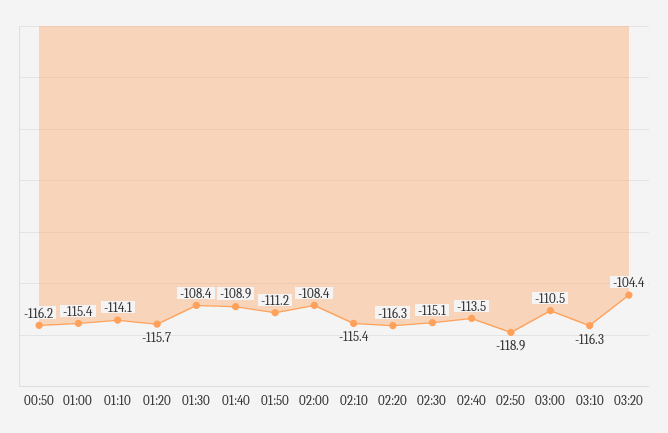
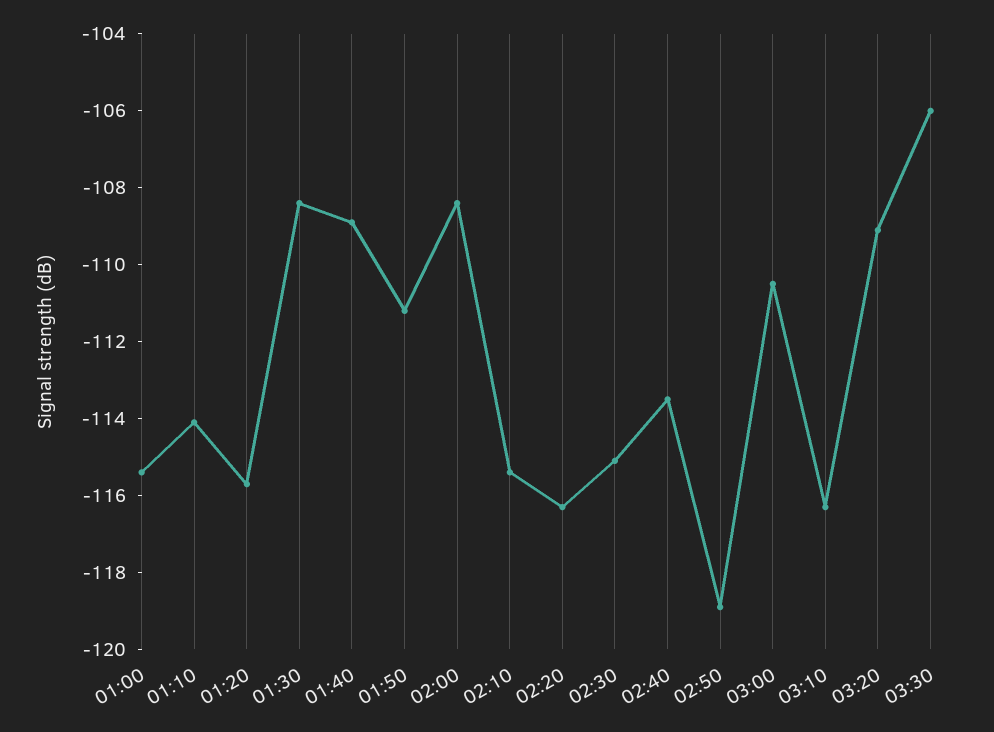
00:50: -116.2 -> none
03:20: -104.4 -> -109
03:30: none -> -106

